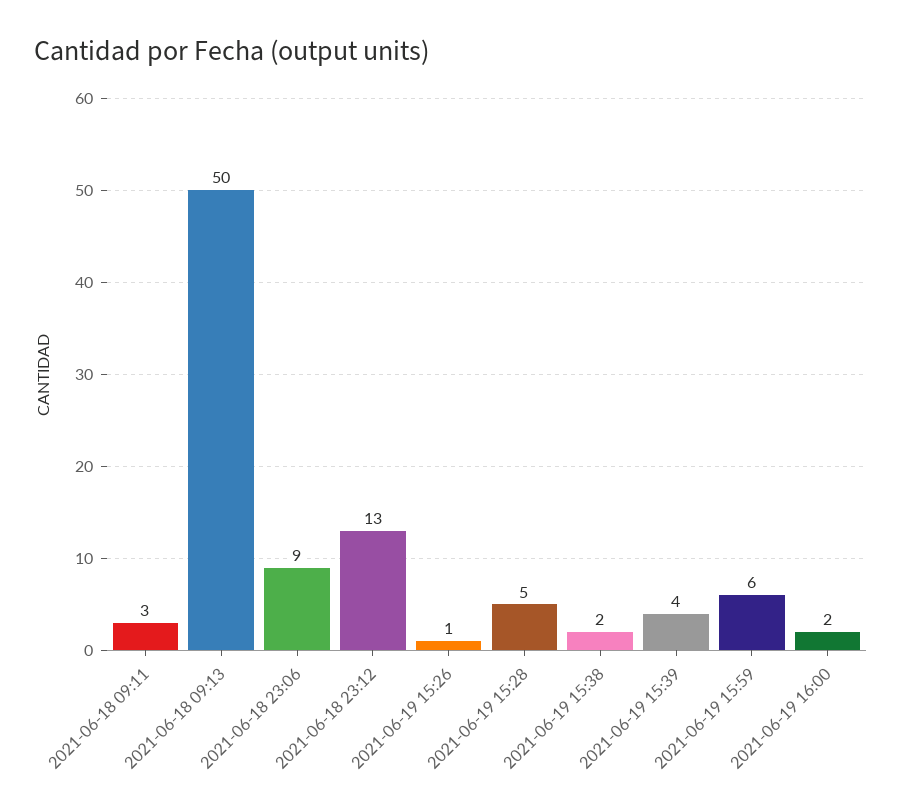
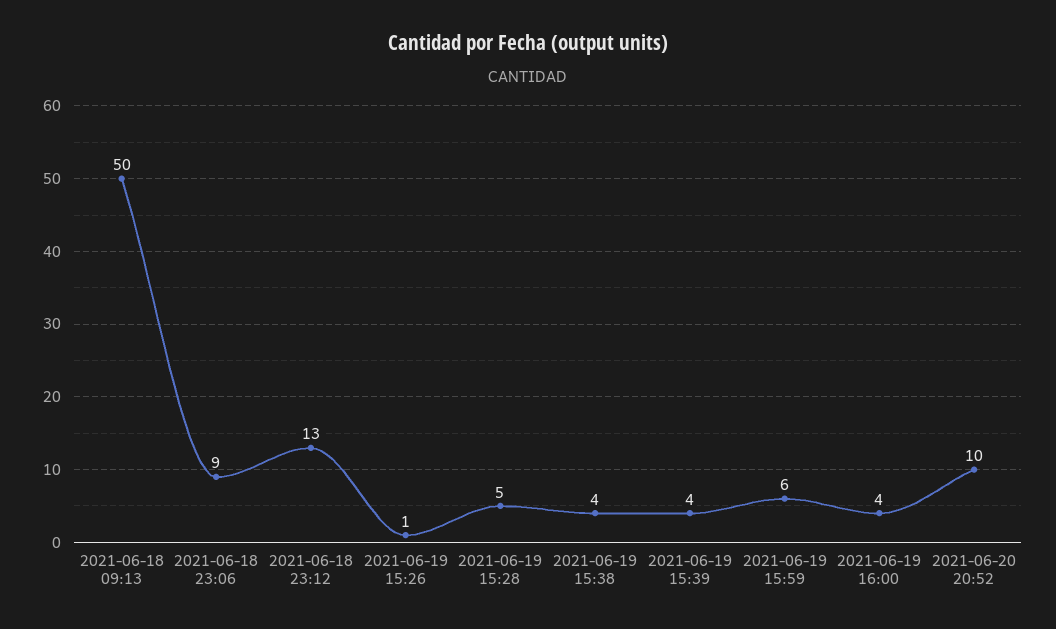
2021-06-18 09:11: 3 -> none
2021-06-19 15:38: 2 -> 4
2021-06-19 16:00: 2 -> 4
2021-06-20 20:52: none -> 10

